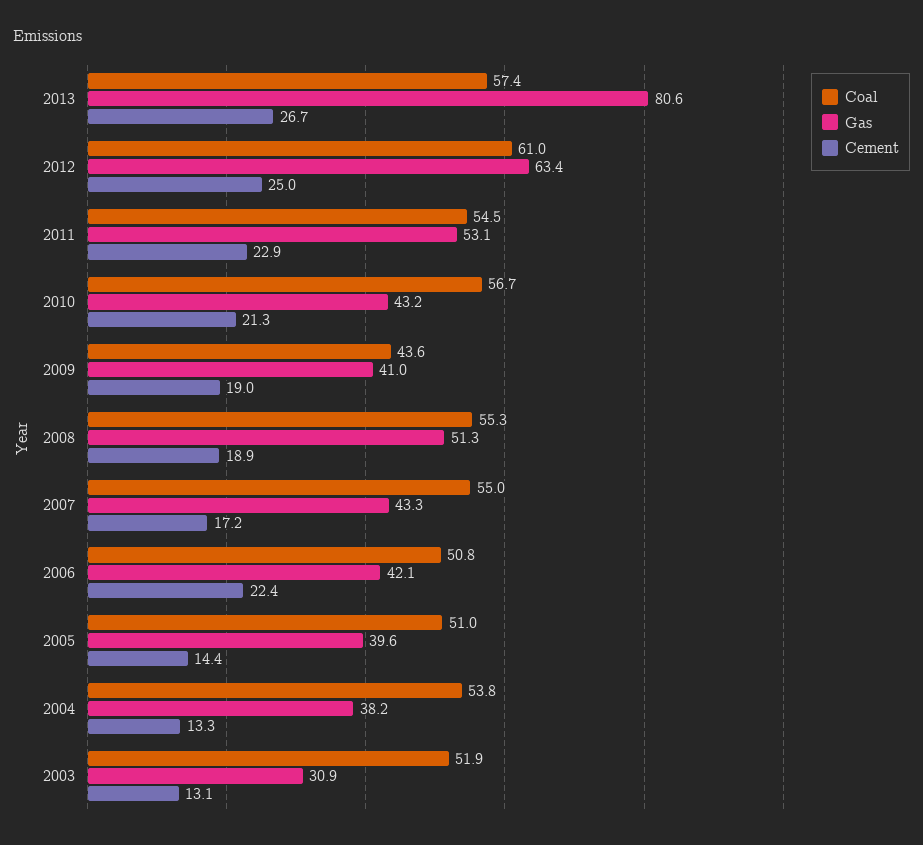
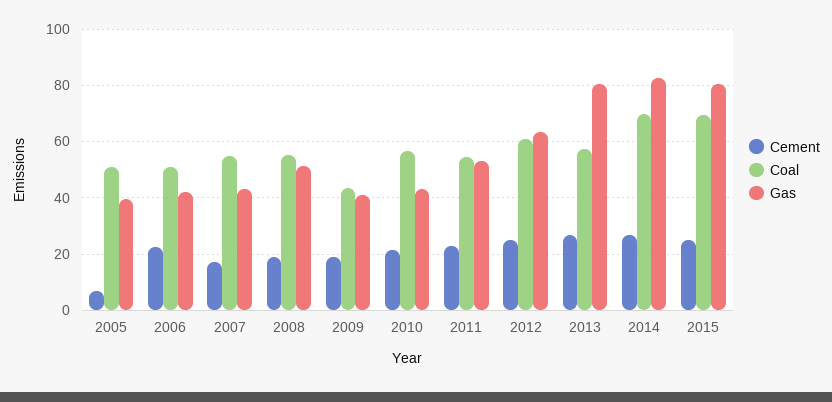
Cement, 2005: 14.4 -> 7.5
Coal, 2004: 53.8 -> none
Gas, 2004: 38.2 -> none
Cement, 2004: 13.3 -> none
Coal, 2003: 51.9 -> none
Gas, 2003: 30.9 -> none
Cement, 2003: 13.1 -> none
Cement, 2014: none -> 27.5
Coal, 2014: none -> 70
Gas, 2014: none -> 82.5
Cement, 2015: none -> 25
Coal, 2015: none -> 70
Gas, 2015: none -> 80

